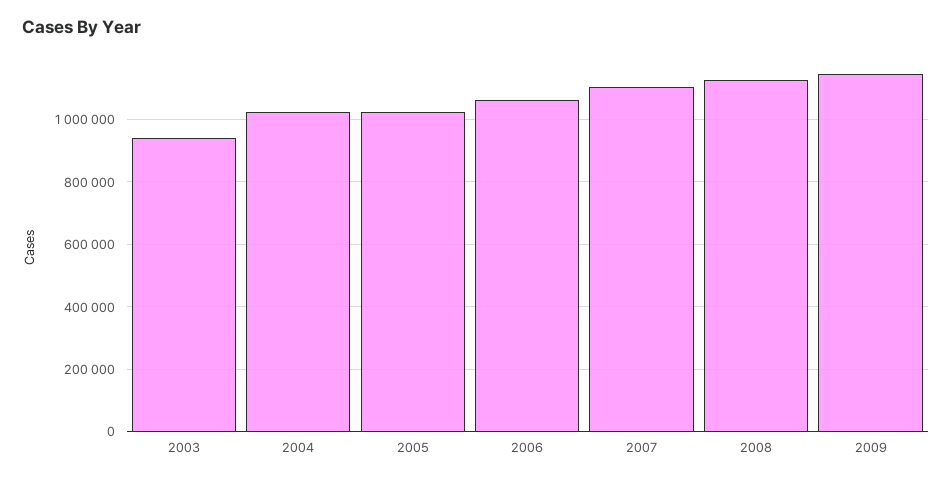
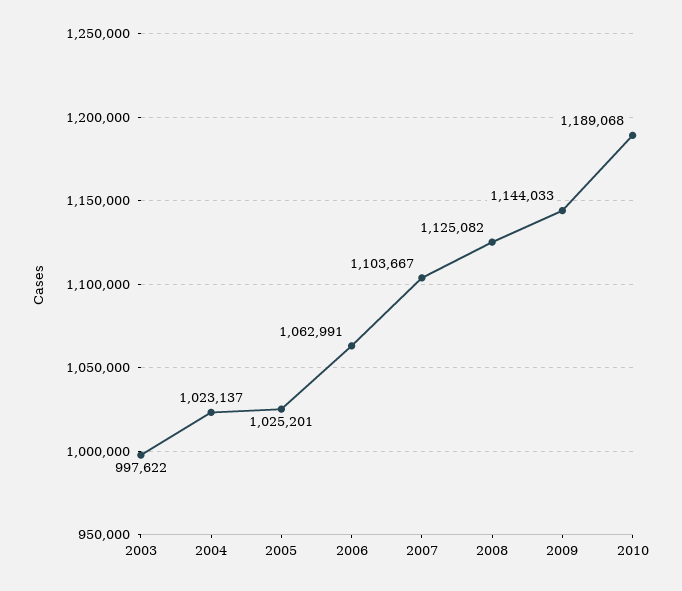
2003: 940000 -> 997622
2010: none -> 1189068

